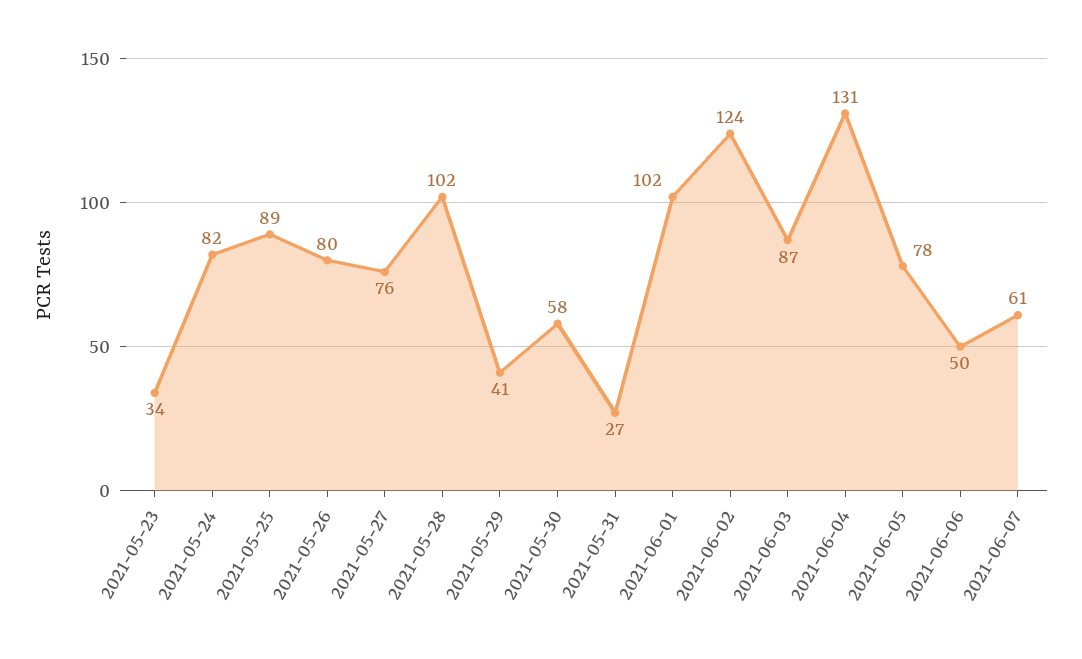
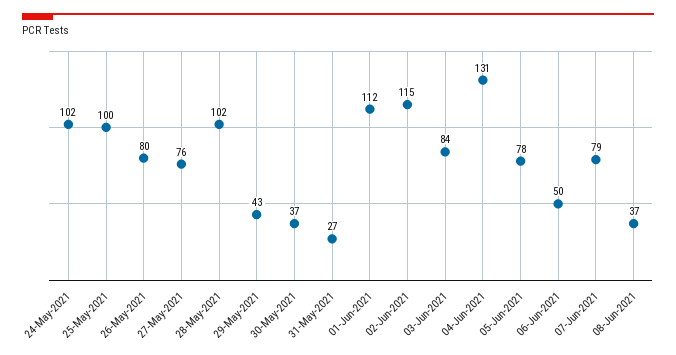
2021-05-23: 34 -> none
2021-05-24: 82 -> 102
2021-05-25: 89 -> 100
2021-05-29: 41 -> 43
2021-05-30: 58 -> 37
2021-06-01: 102 -> 112
2021-06-02: 124 -> 115
2021-06-03: 87 -> 84
2021-06-07: 61 -> 79
08-Jun-2021: none -> 37

